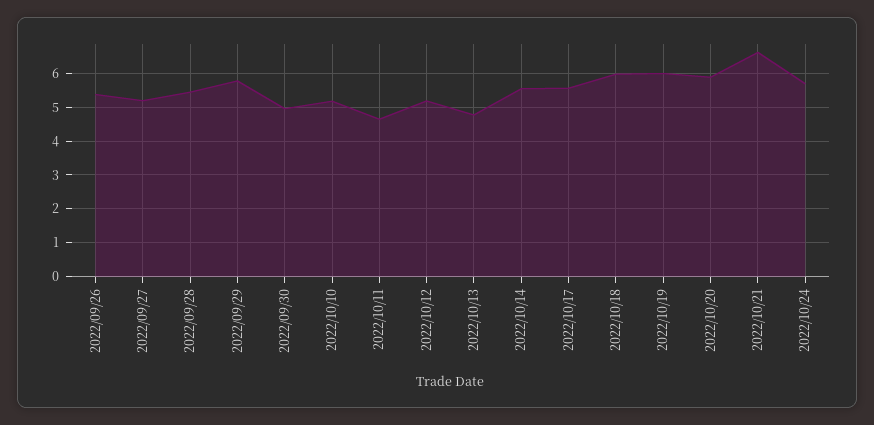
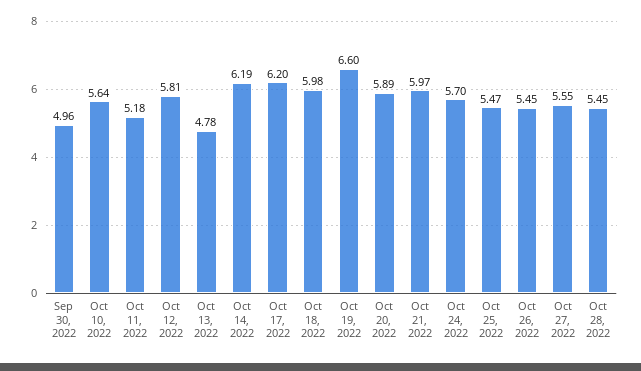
2022/09/26: 5.4 -> none
2022/09/27: 5.2 -> none
2022/09/28: 5.4 -> none
2022/09/29: 5.8 -> none
2022/10/10: 5.2 -> 5.64
2022/10/11: 4.6 -> 5.18
2022/10/12: 5.2 -> 5.81
2022/10/14: 5.6 -> 6.19
2022/10/17: 5.6 -> 6.2
2022/10/19: 6 -> 6.6
2022/10/21: 6.6 -> 5.97
Oct 25, 2022: none -> 5.47
Oct 26, 2022: none -> 5.45
Oct 27, 2022: none -> 5.55
Oct 28, 2022: none -> 5.45

